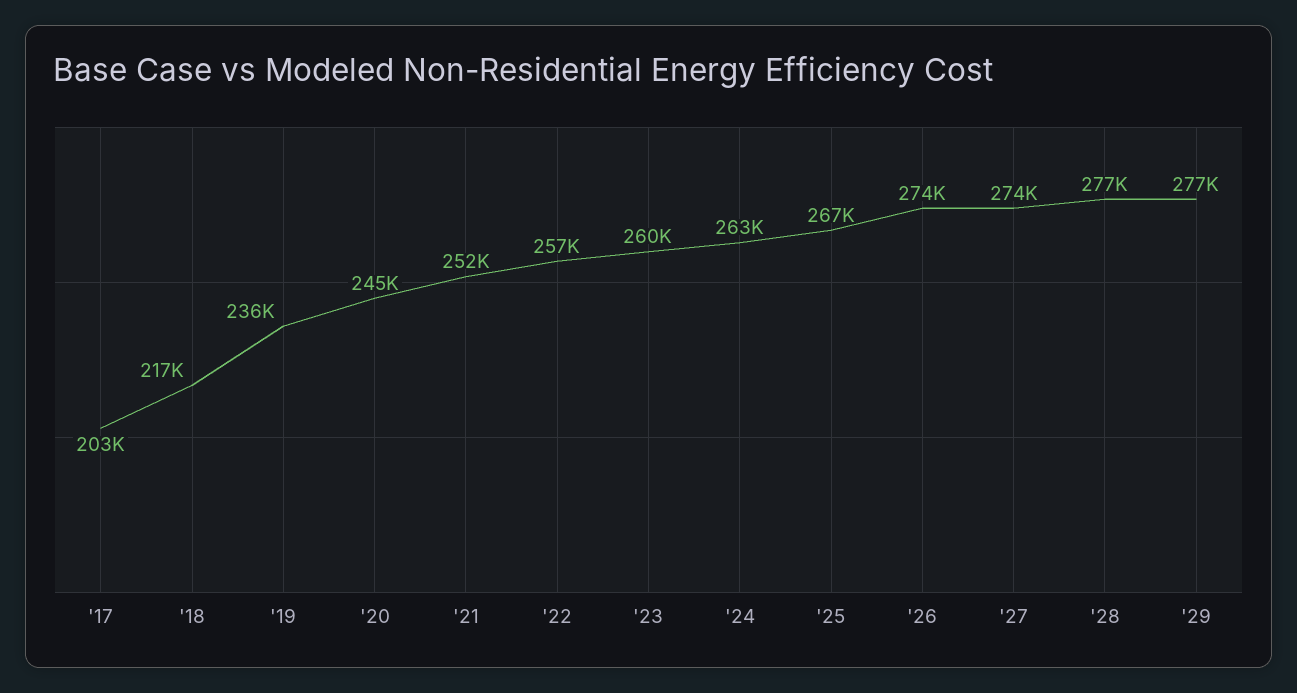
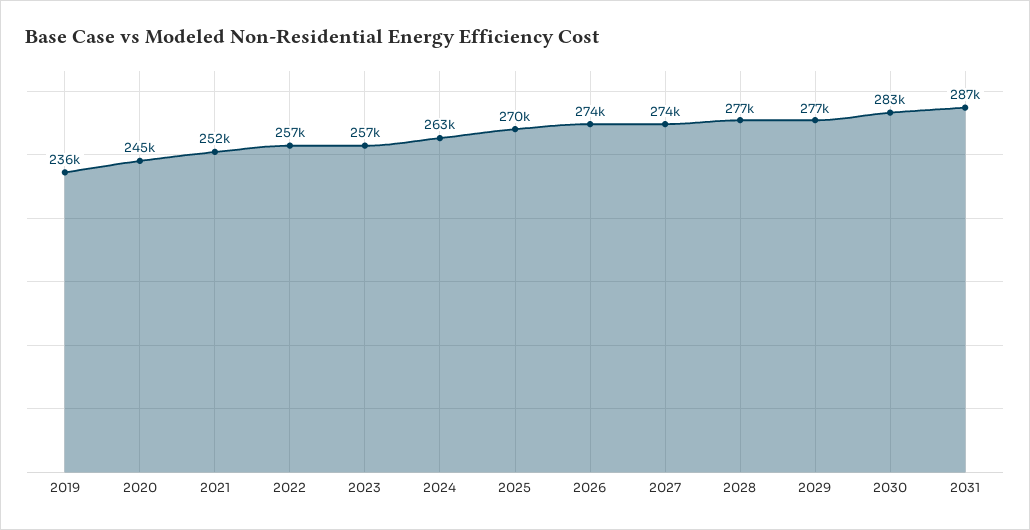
'17: 203000 -> none
'18: 217000 -> none
'23: 260000 -> 257000
'25: 267000 -> 270000
2030: none -> 283000
2031: none -> 287000

